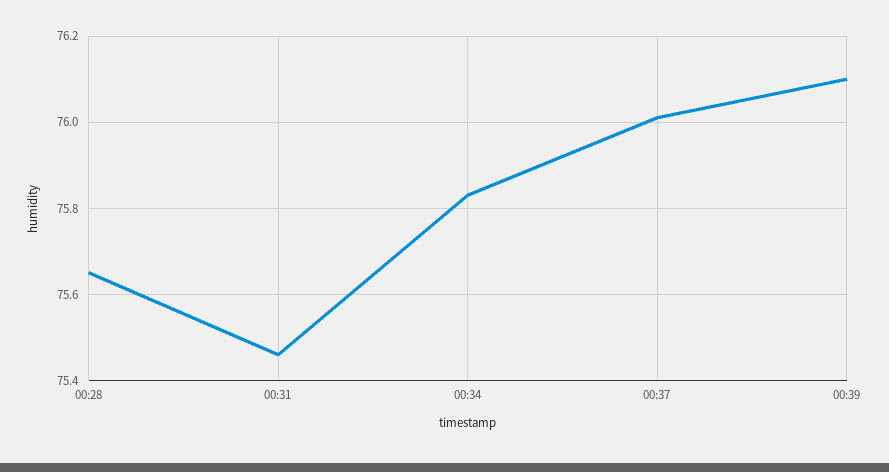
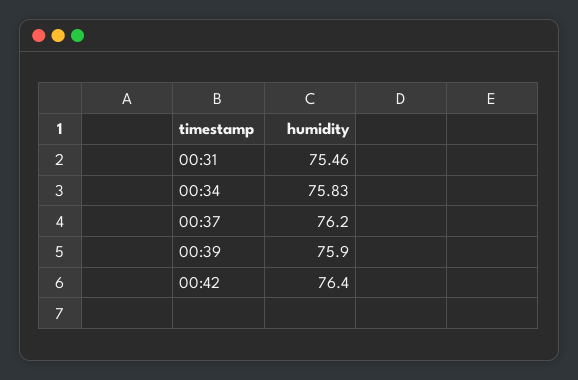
00:28: 75.65 -> none
00:37: 76 -> 76.2
00:39: 76.1 -> 75.9
00:42: none -> 76.4

